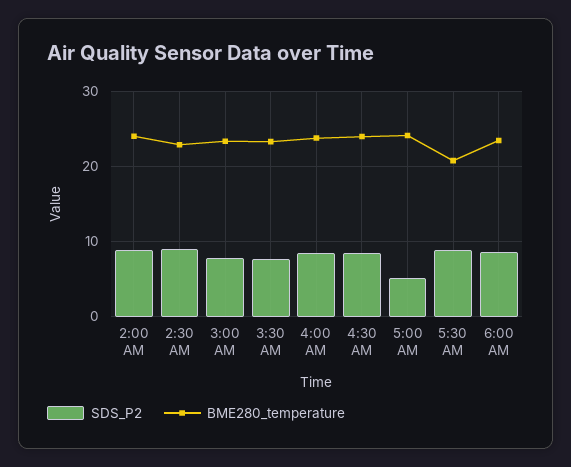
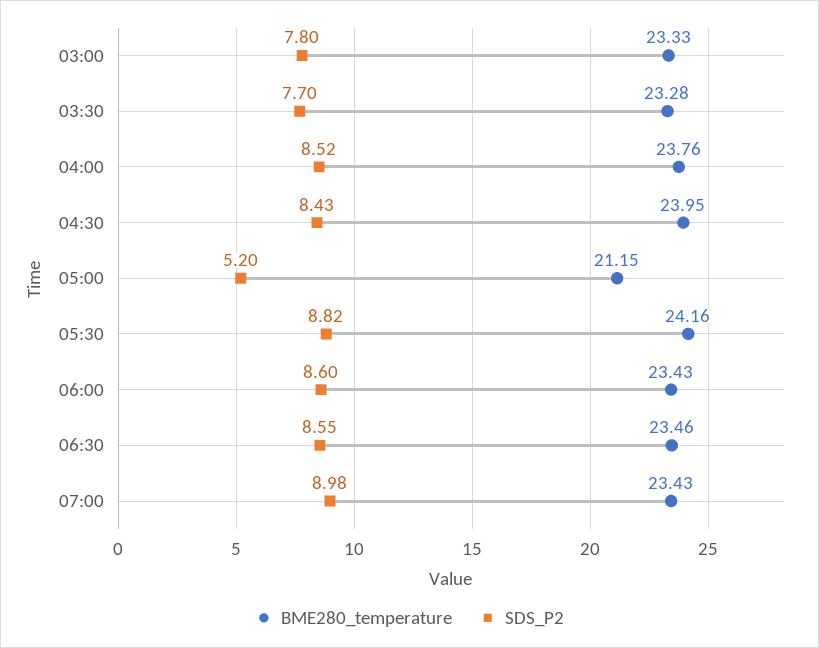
SDS_P2, 2:00 AM: 9 -> none
BME280_temperature, 2:00 AM: 24 -> none
SDS_P2, 2:30 AM: 9 -> none
BME280_temperature, 2:30 AM: 23 -> none
BME280_temperature, 5:00 AM: 24 -> 21.15
BME280_temperature, 5:30 AM: 21 -> 24.16
BME280_temperature, 06:30: none -> 23.46
SDS_P2, 06:30: none -> 8.55
BME280_temperature, 07:00: none -> 23.43
SDS_P2, 07:00: none -> 8.98

